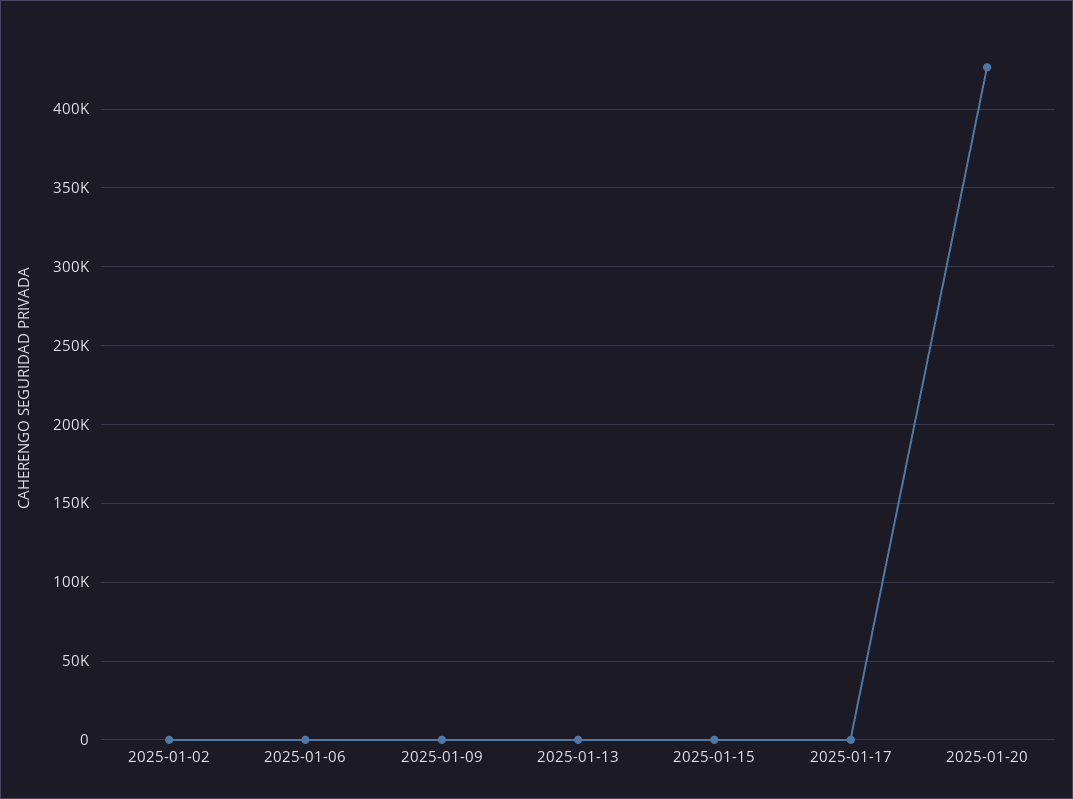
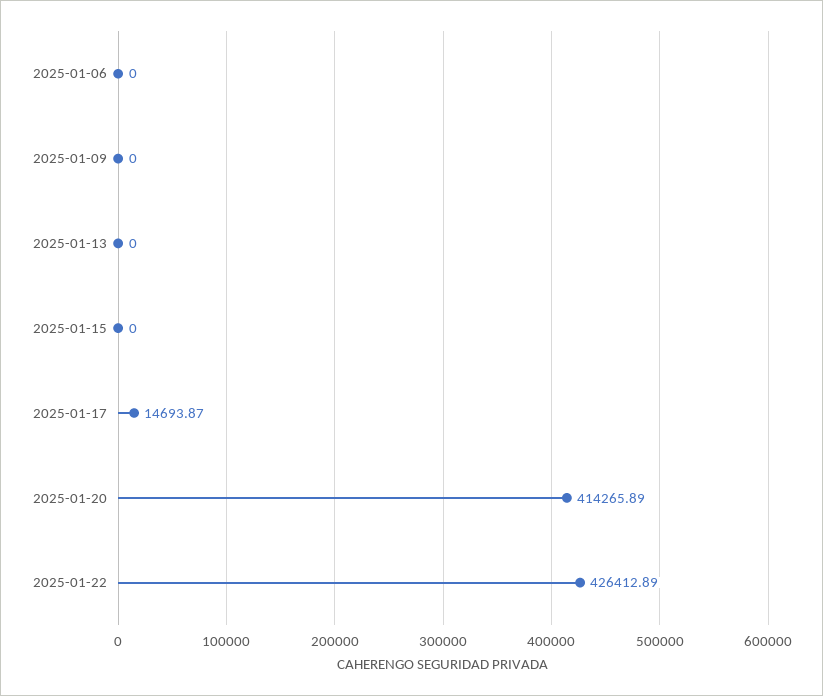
2025-01-02: 0 -> none
2025-01-17: 0 -> 14693.87
2025-01-20: 425000 -> 414265.89
2025-01-22: none -> 426412.89

